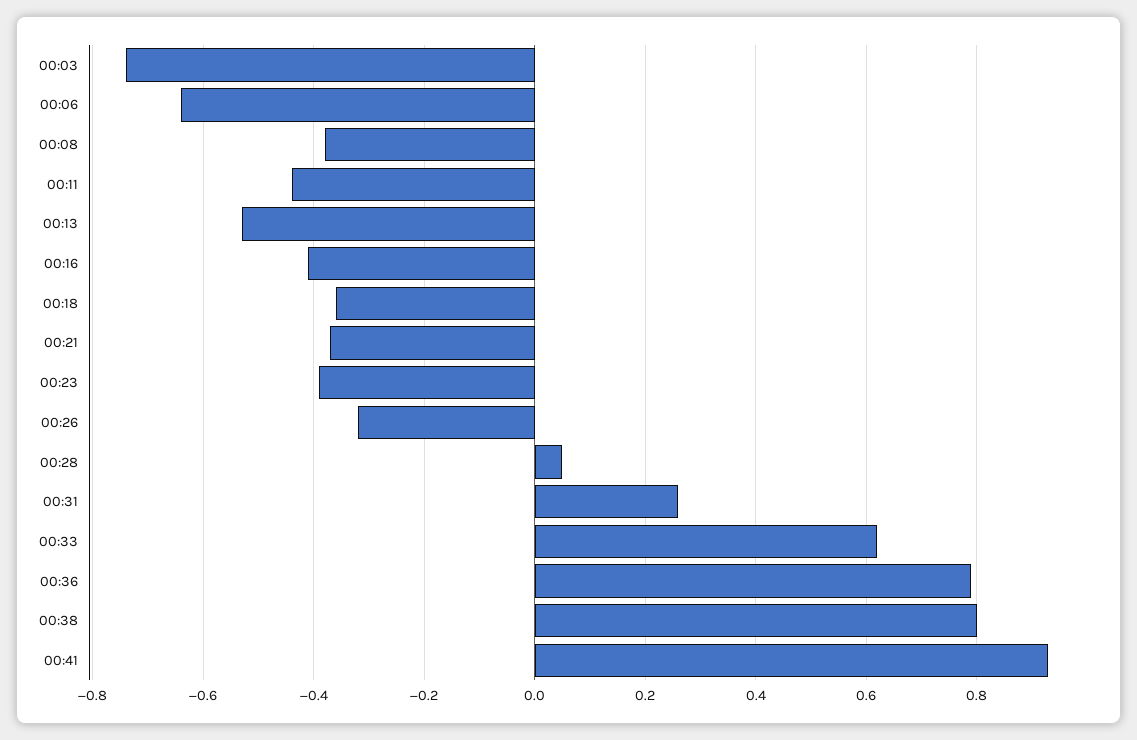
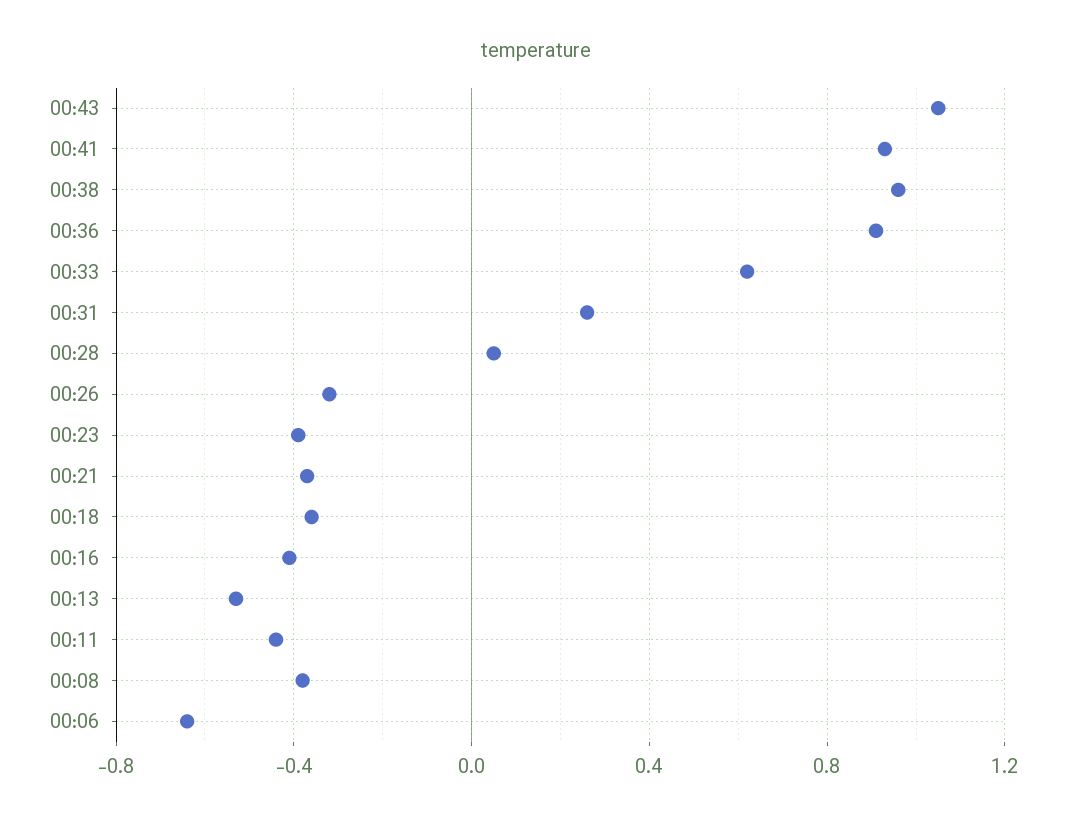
00:03: -0.75 -> none
00:36: 0.8 -> 0.9
00:38: 0.8 -> 0.95
00:43: none -> 1.05

